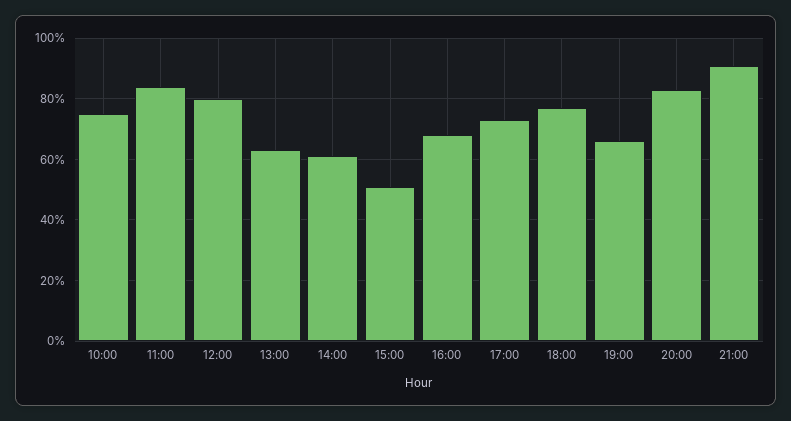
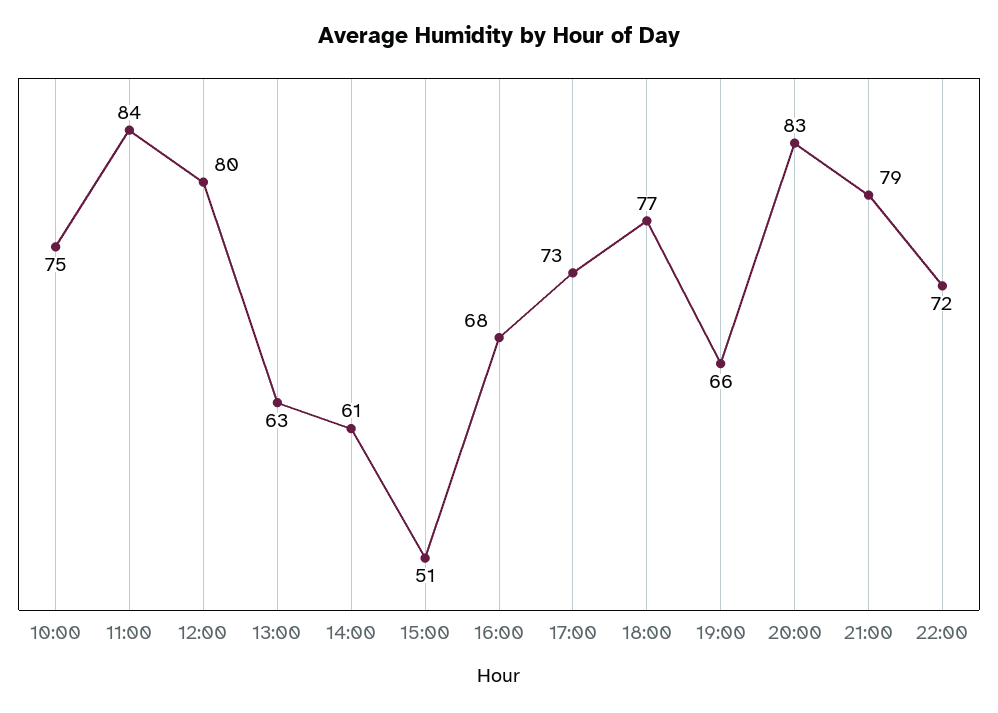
21:00: 90 -> 79
22:00: none -> 72

